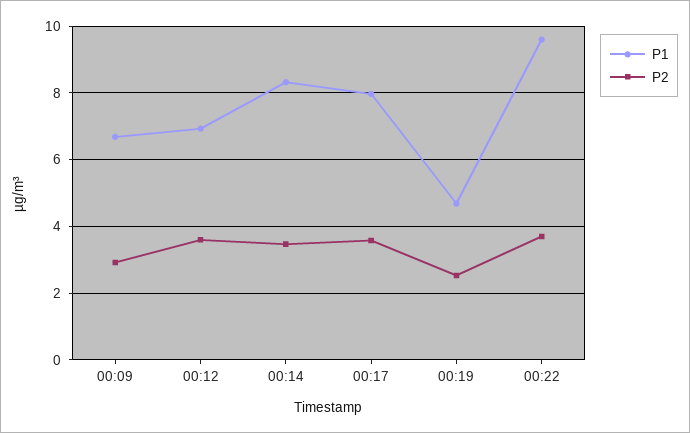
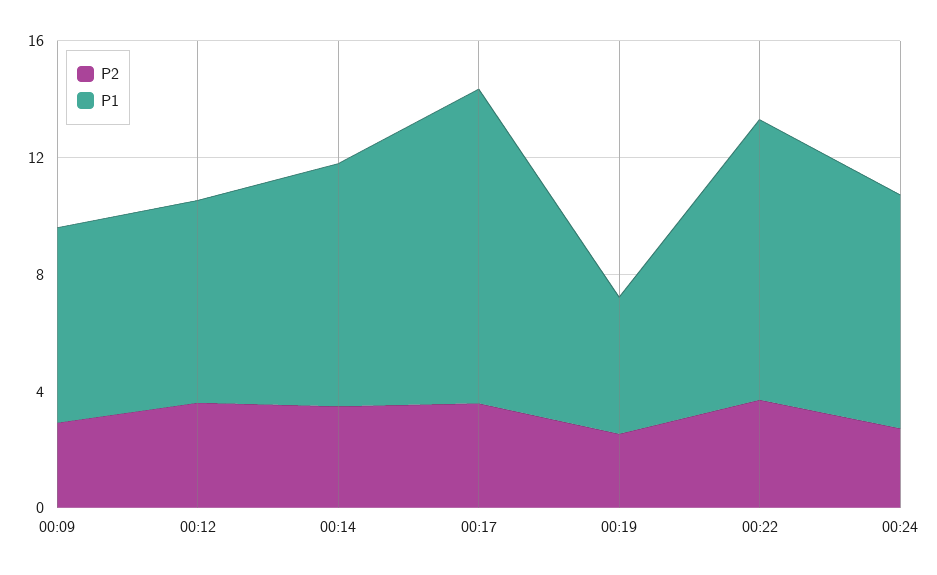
P1, 00:17: 8 -> 11
P2, 00:24: none -> 3
P1, 00:24: none -> 8

